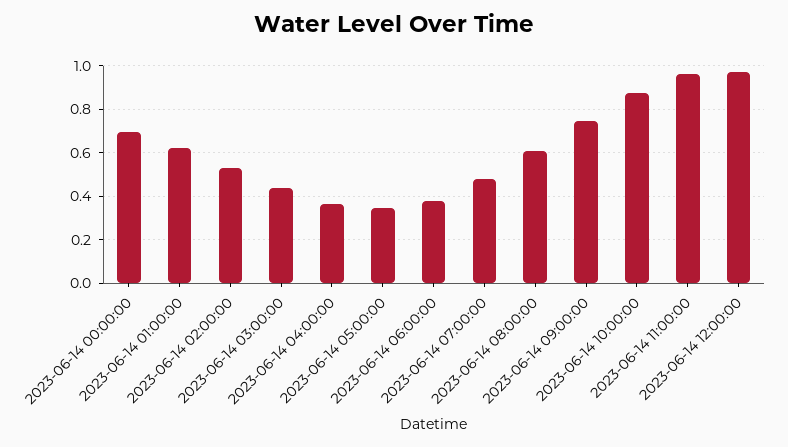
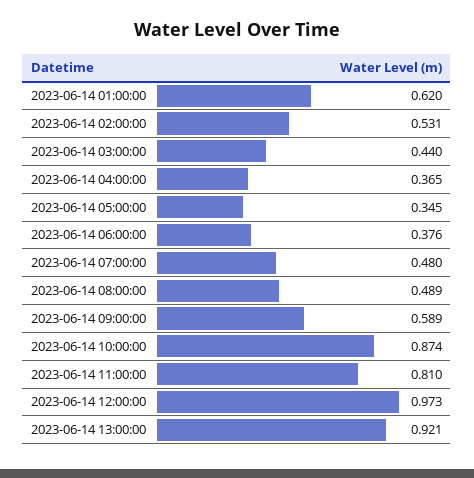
2023-06-14 00:00:00: 0.7 -> none
2023-06-14 08:00:00: 0.6 -> 0.489
2023-06-14 09:00:00: 0.75 -> 0.589
2023-06-14 11:00:00: 0.95 -> 0.81
2023-06-14 13:00:00: none -> 0.921

